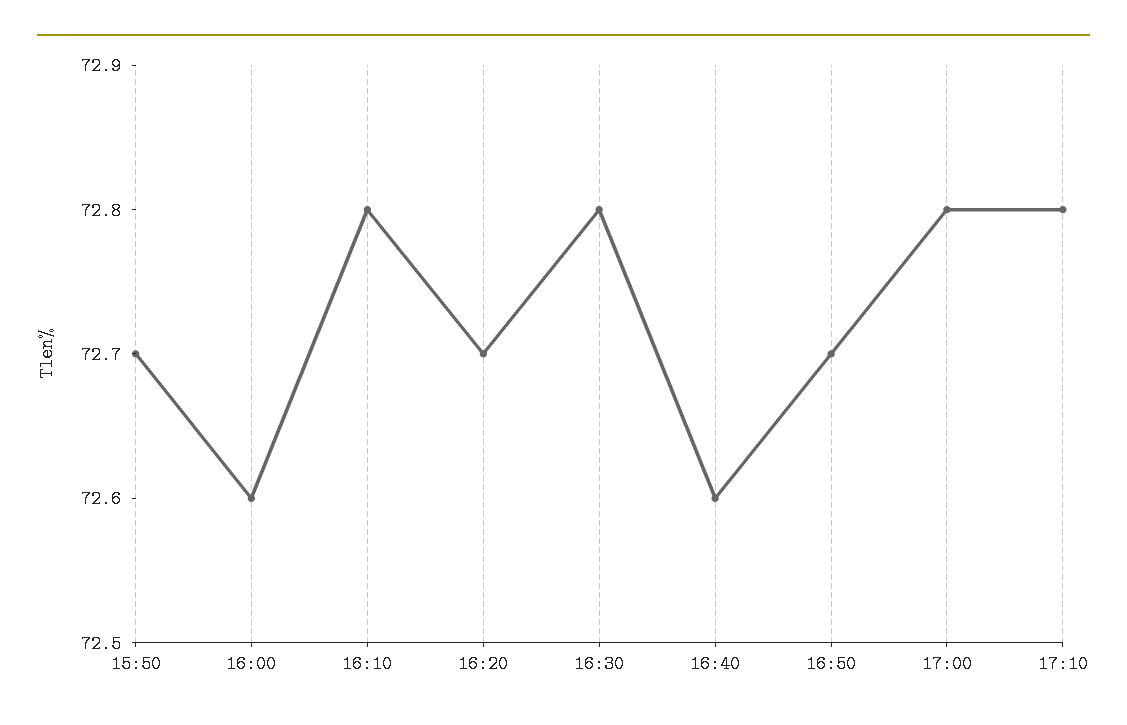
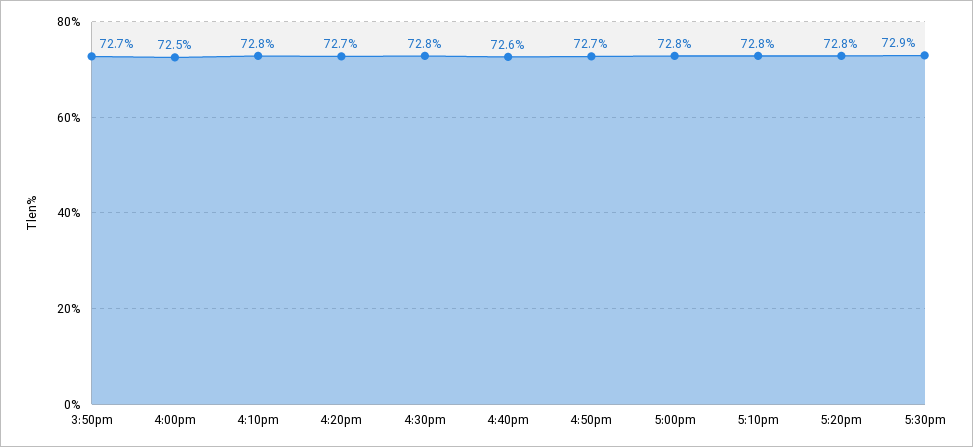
16:00: 72.6 -> 72.5
5:20pm: none -> 72.8
5:30pm: none -> 72.9

